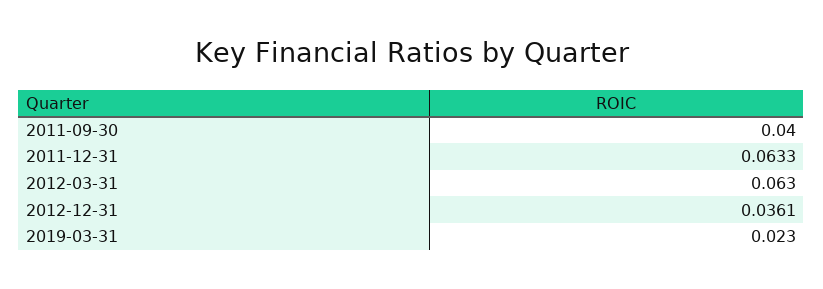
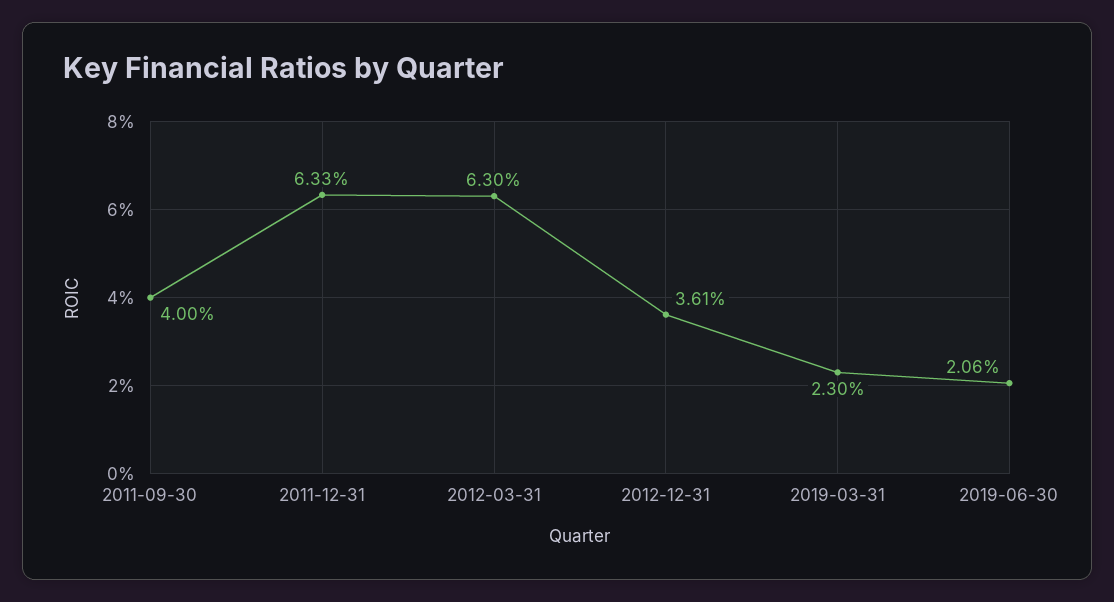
2019-06-30: none -> 0.0206

